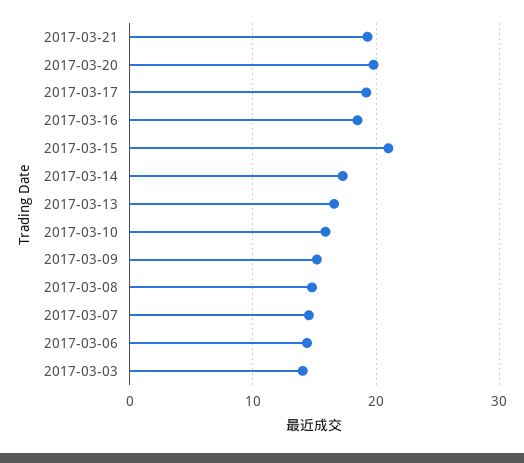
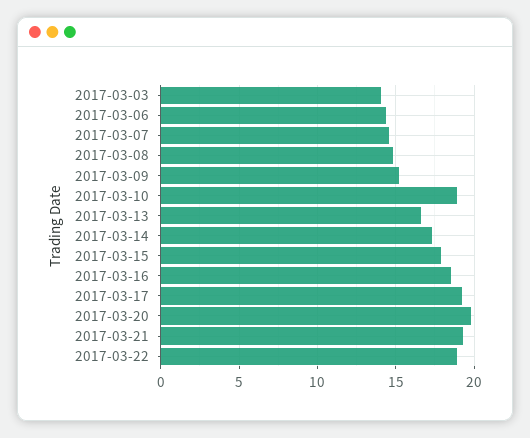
2017-03-15: 21 -> 18
2017-03-10: 16 -> 19
2017-03-22: none -> 19

